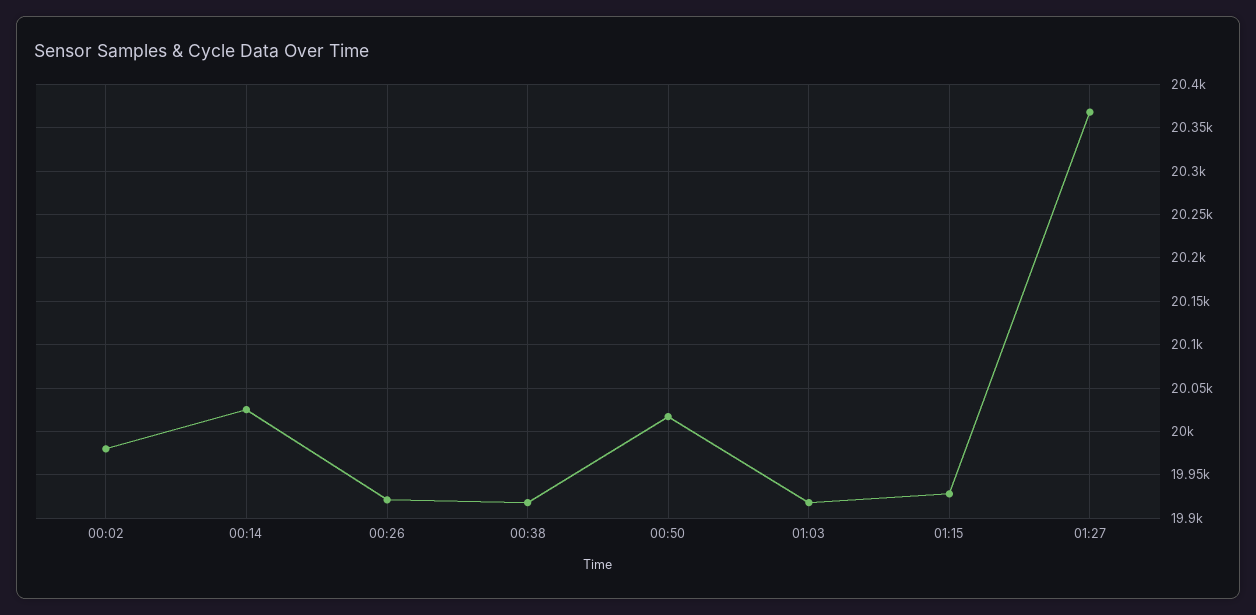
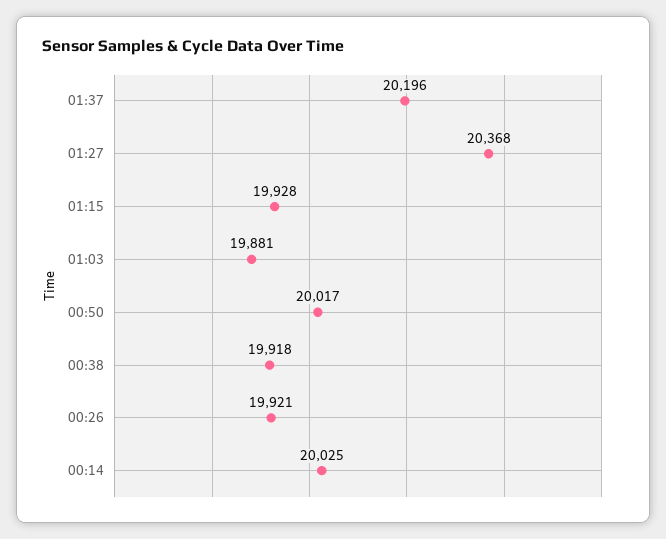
00:02: 19980 -> none
01:03: 19920 -> 19881
01:37: none -> 20196

